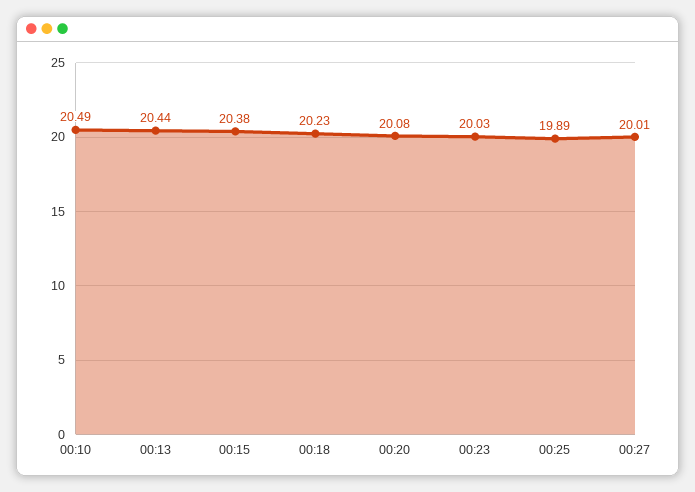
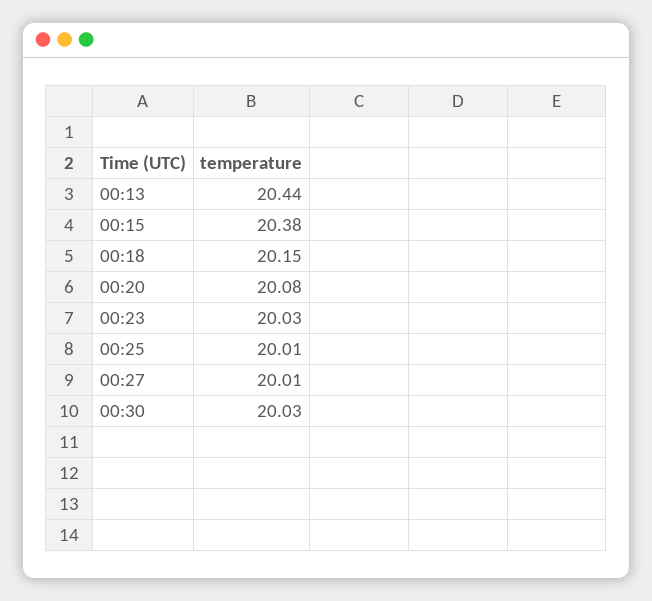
00:10: 20.49 -> none
00:18: 20.23 -> 20.15
00:25: 19.89 -> 20.01
00:30: none -> 20.03

